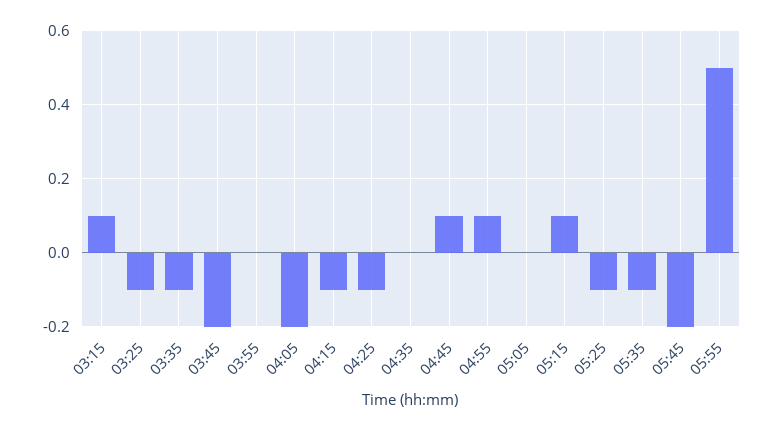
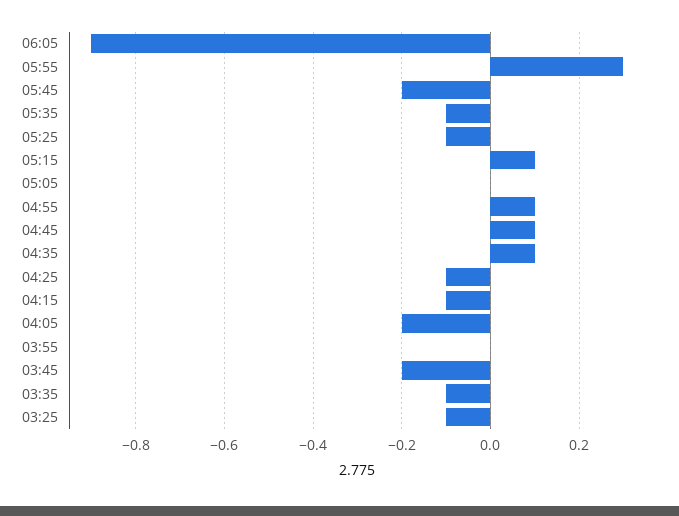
03:15: 0.1 -> none
04:35: 0 -> 0.1
05:55: 0.5 -> 0.3
06:05: none -> -0.9

